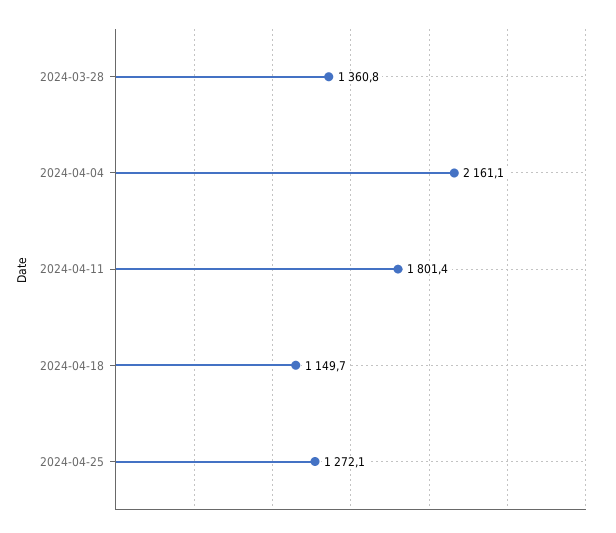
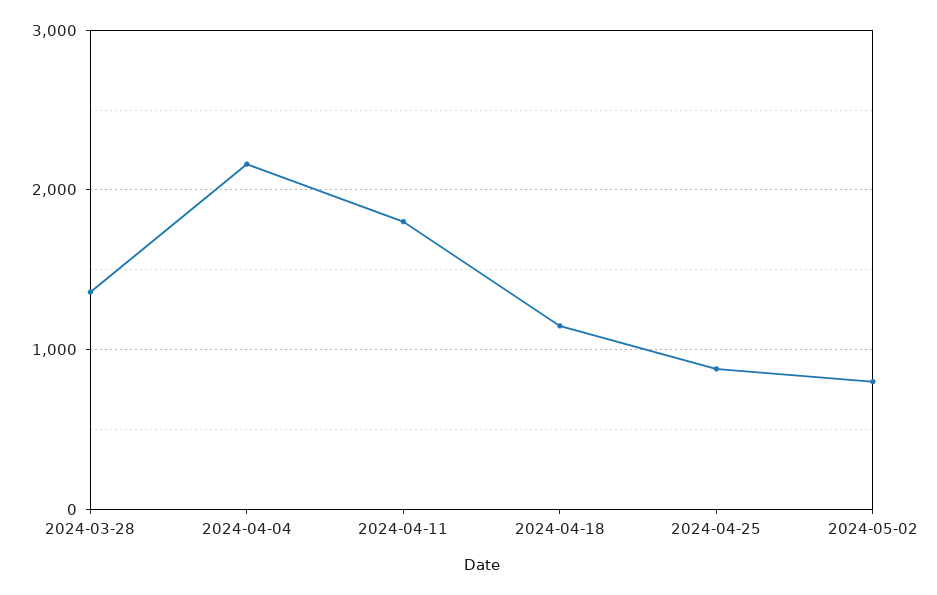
2024-04-25: 1272.1 -> 900
2024-05-02: none -> 800

